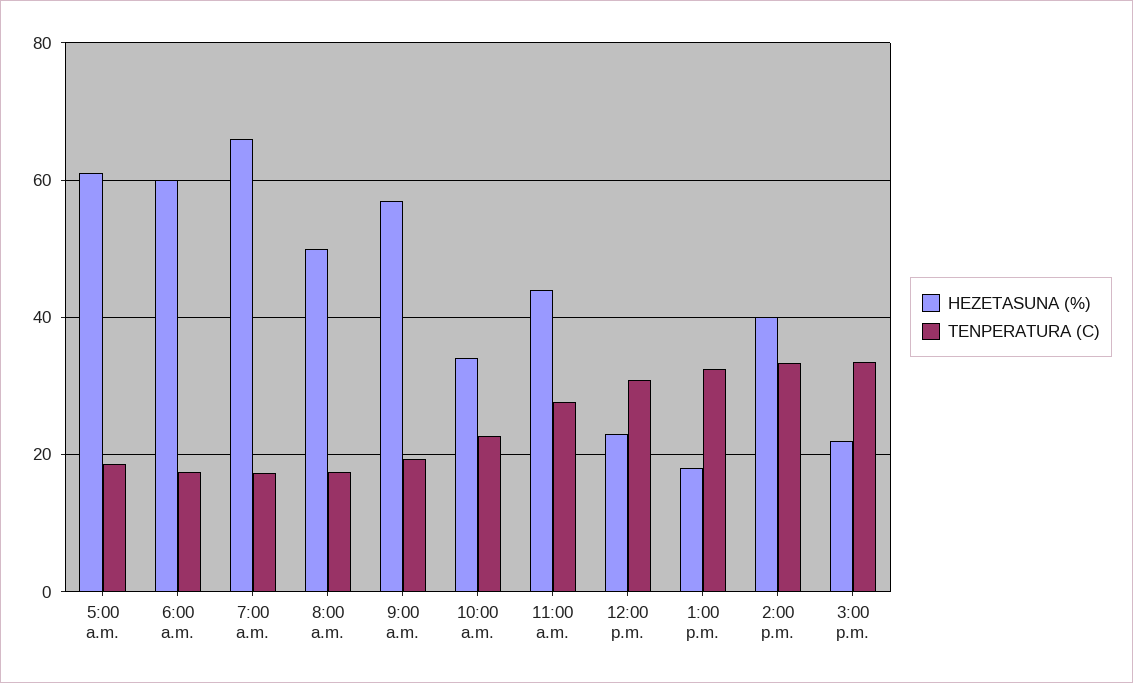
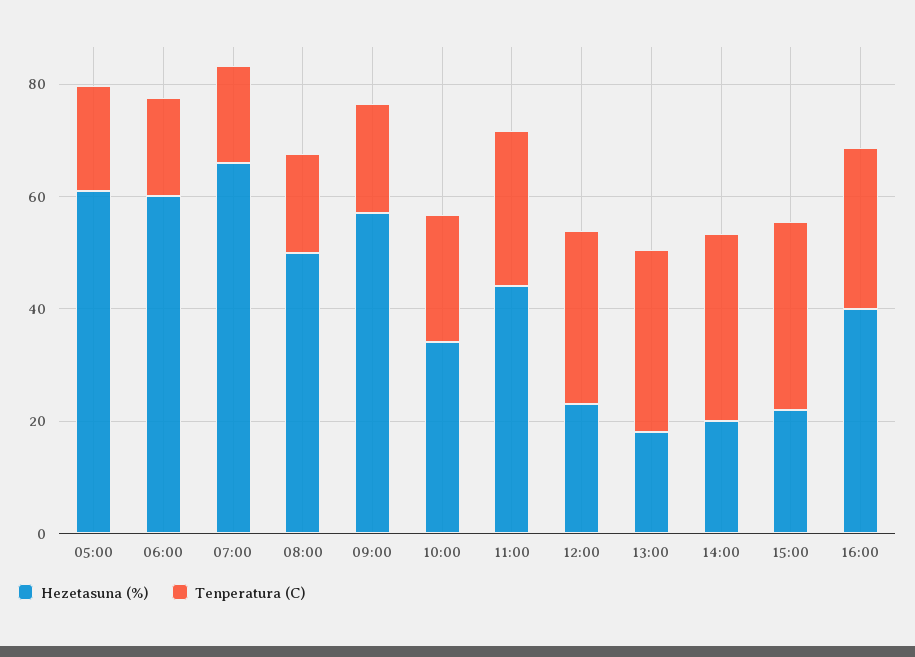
HEZETASUNA (%), 2:00 p.m.: 40 -> 20
HEZETASUNA (%), 16:00: none -> 40
TENPERATURA (C), 16:00: none -> 30

